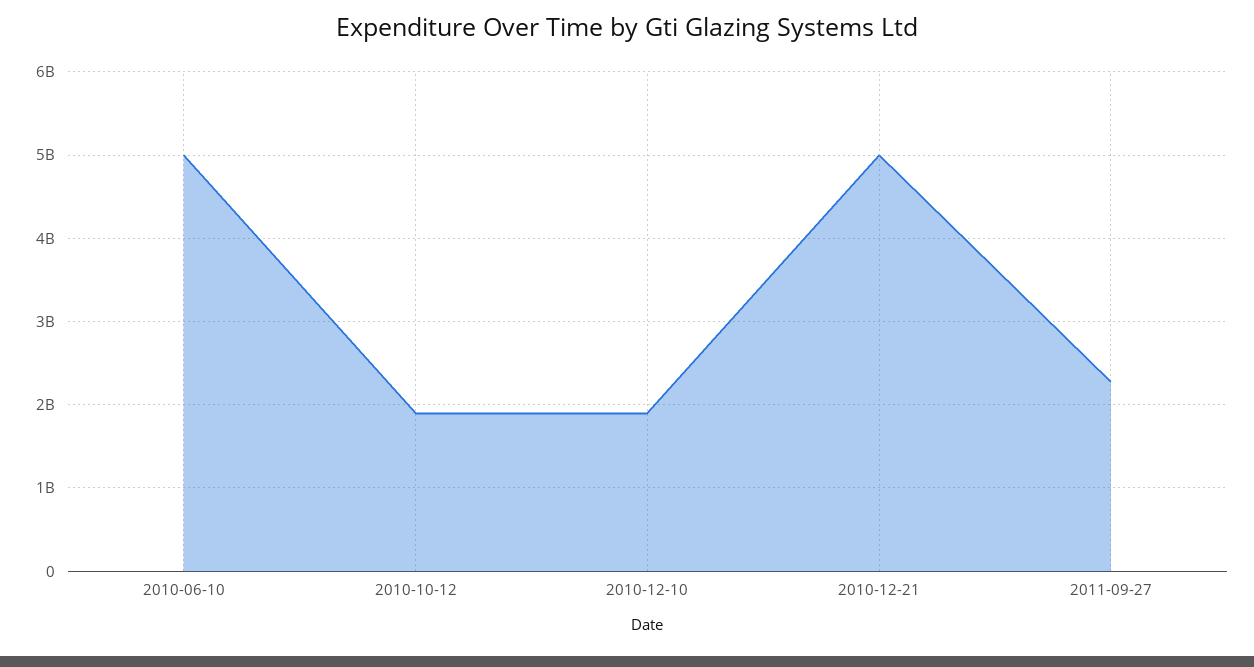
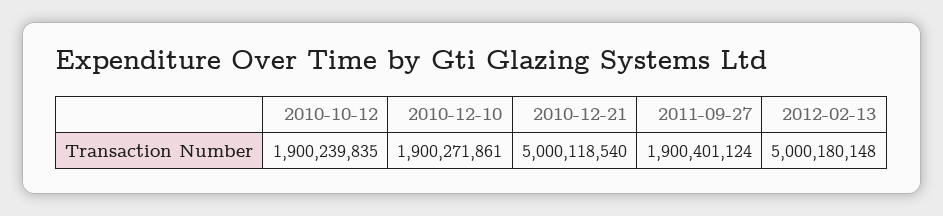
2010-06-10: 5000000000 -> none
2011-09-27: 2300000000 -> 1900401124
2012-02-13: none -> 5000180148

